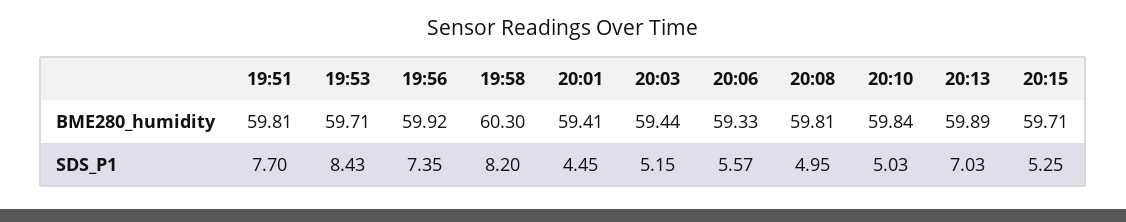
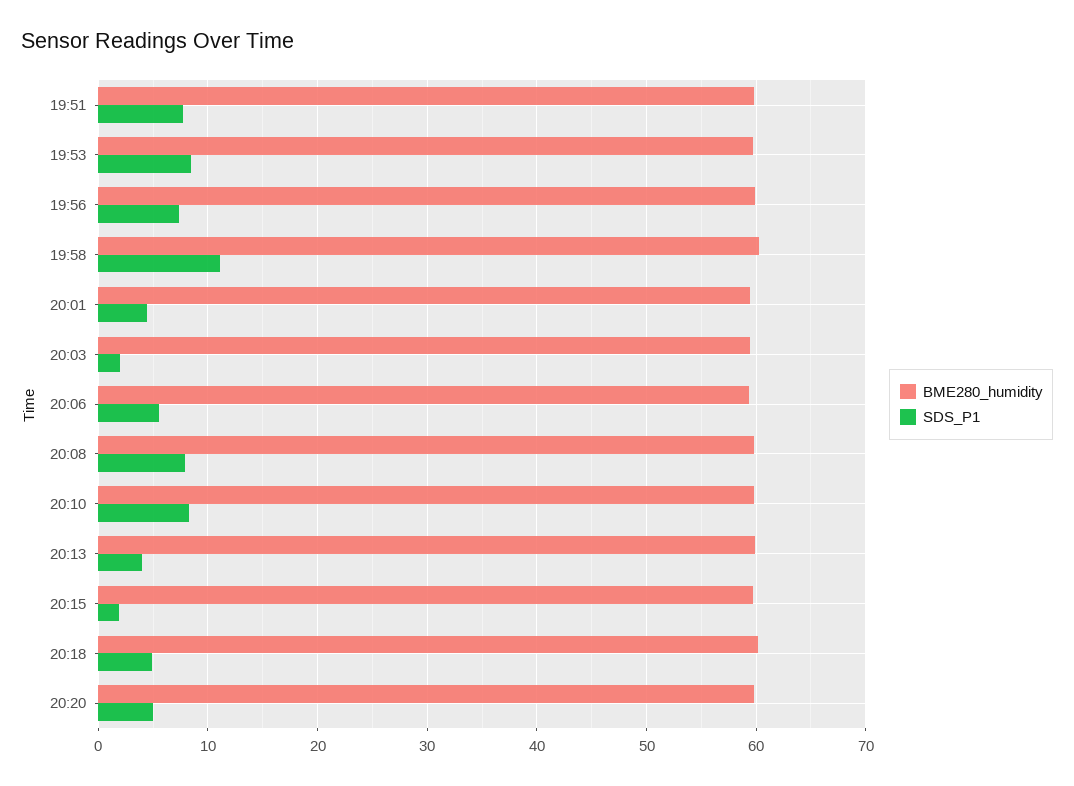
SDS_P1, 19:58: 8.2 -> 11
SDS_P1, 20:03: 5.15 -> 2
SDS_P1, 20:08: 4.95 -> 8
SDS_P1, 20:10: 5.03 -> 8
SDS_P1, 20:13: 7.03 -> 4
SDS_P1, 20:15: 5.25 -> 2
BME280_humidity, 20:18: none -> 60
SDS_P1, 20:18: none -> 5
BME280_humidity, 20:20: none -> 60
SDS_P1, 20:20: none -> 5

